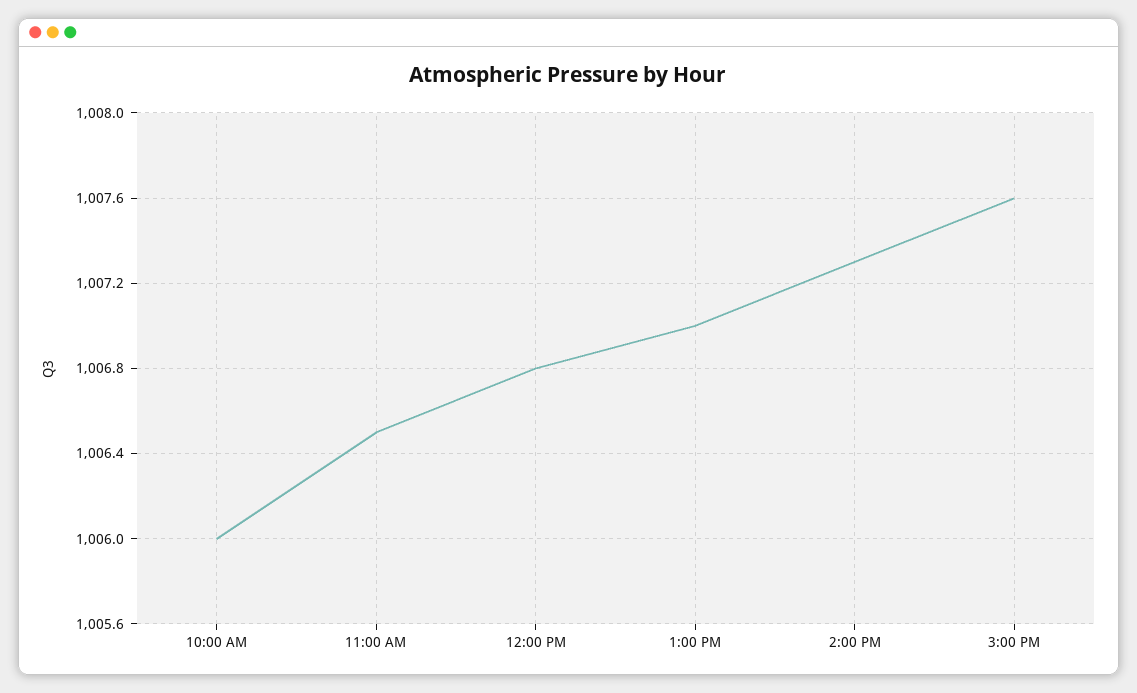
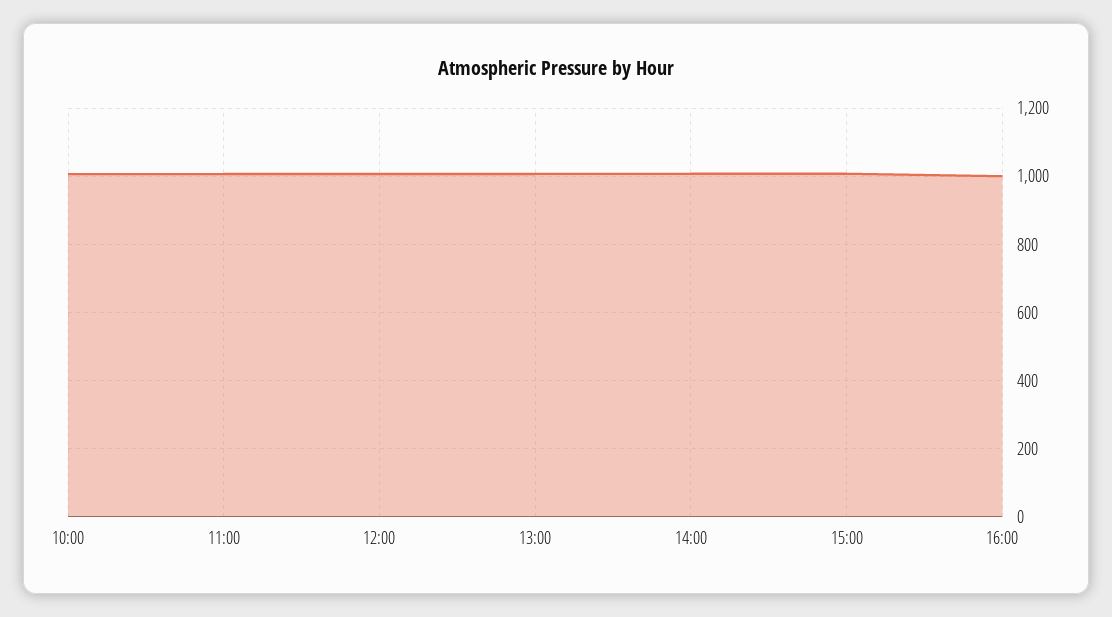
16:00: none -> 1000

